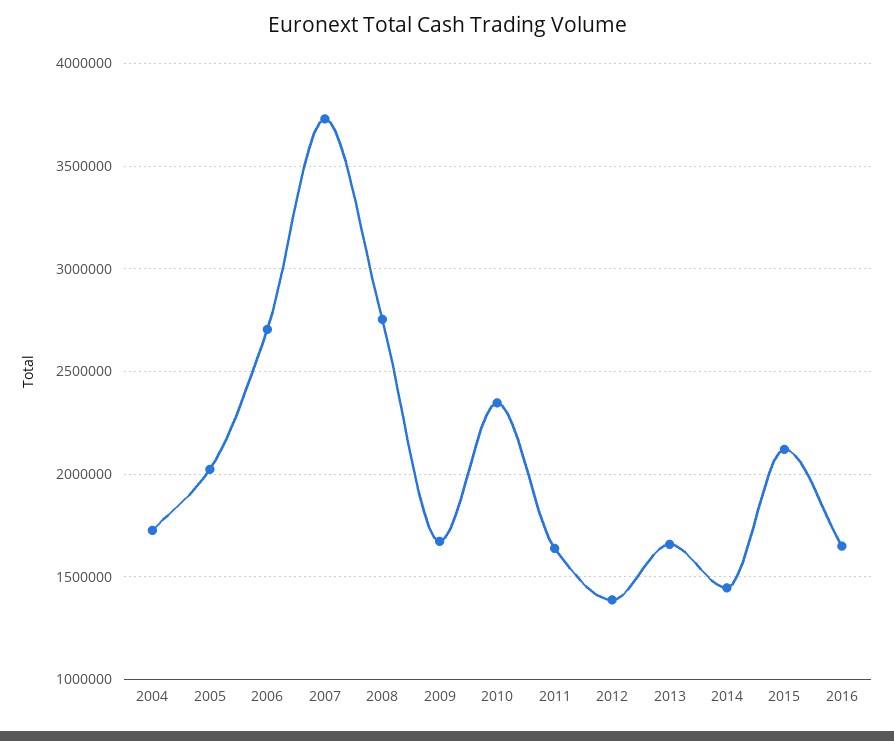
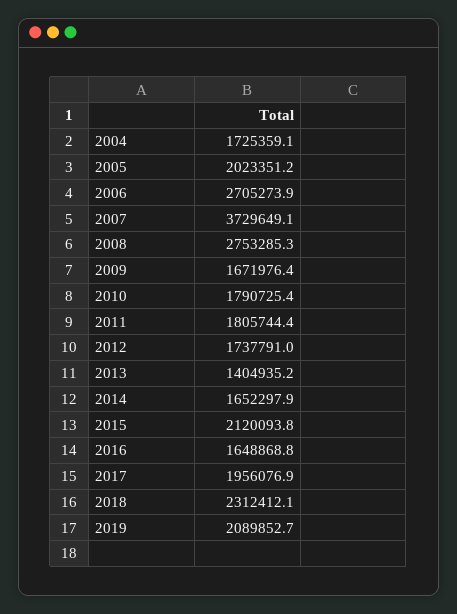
2010: 2350000 -> 1790725.4
2011: 1650000 -> 1805744.4
2012: 1400000 -> 1737791
2013: 1650000 -> 1404935.2
2014: 1450000 -> 1652297.9
2017: none -> 1956076.9
2018: none -> 2312412.1
2019: none -> 2089852.7

